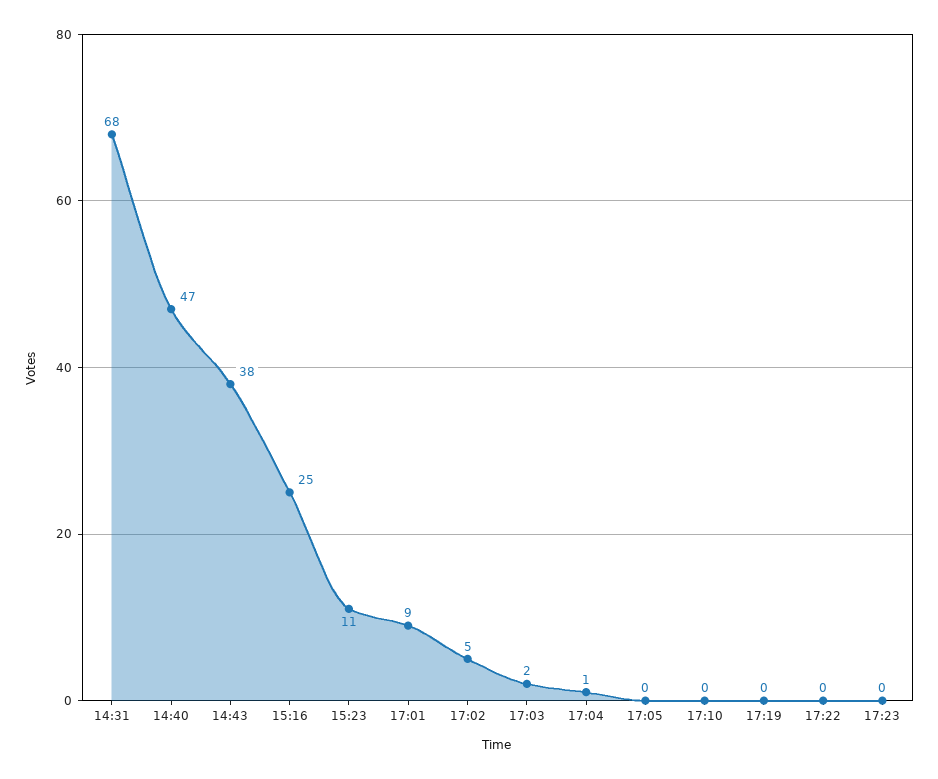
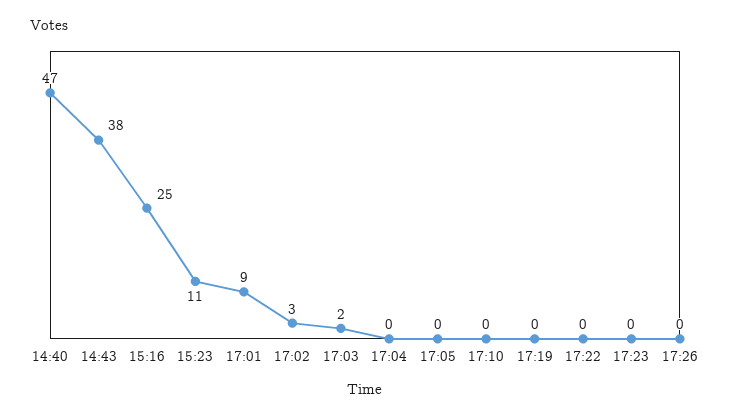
14:31: 68 -> none
17:02: 5 -> 3
17:04: 1 -> 0
17:26: none -> 0

